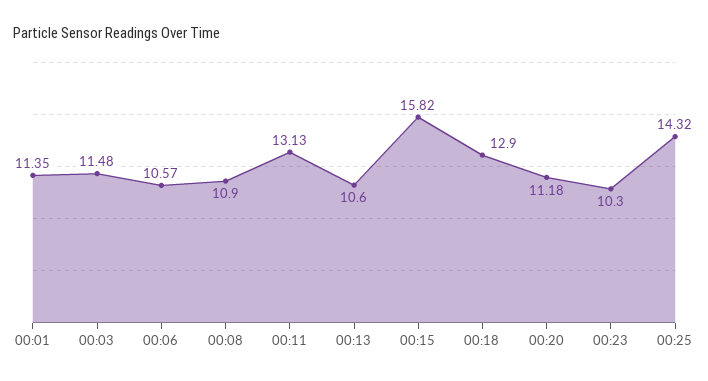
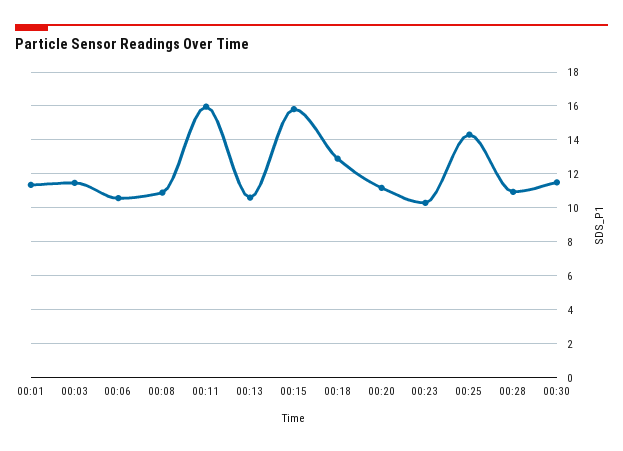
00:11: 13.13 -> 16
00:28: none -> 11
00:30: none -> 11.5

